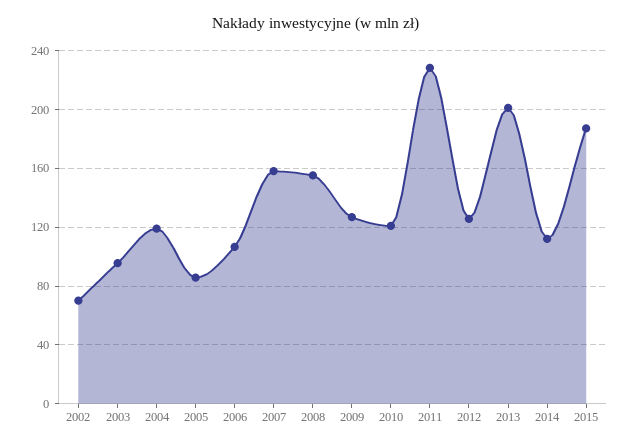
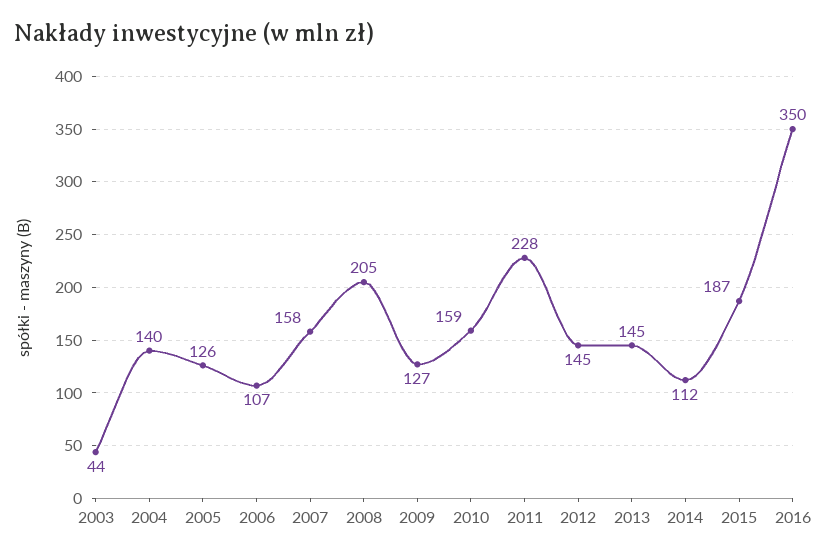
2002: 70 -> none
2003: 95 -> 44
2004: 120 -> 140
2005: 85 -> 126
2008: 155 -> 205
2010: 120 -> 159
2012: 125 -> 145
2013: 200 -> 145
2016: none -> 350

